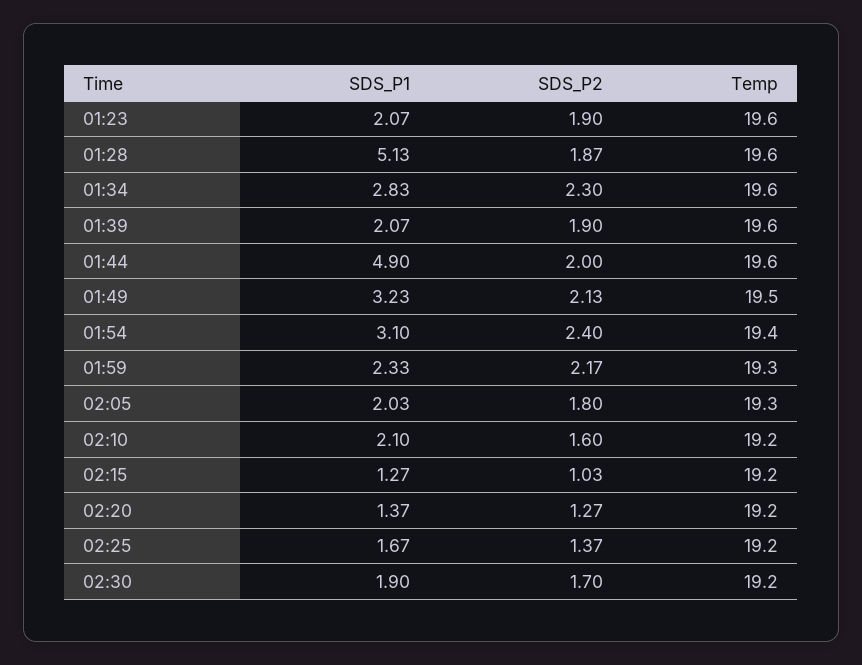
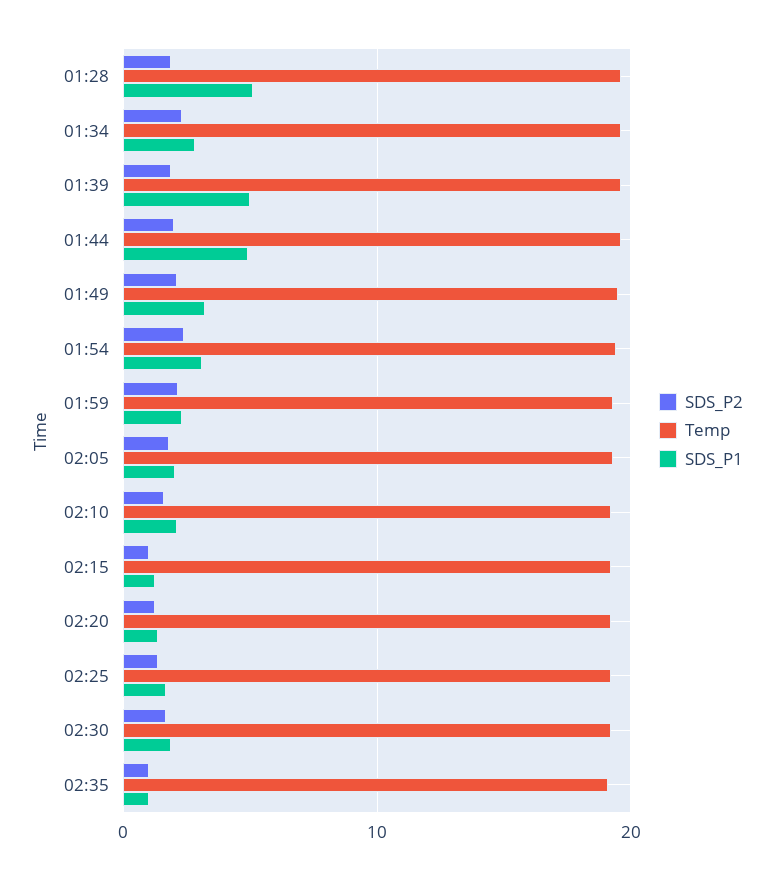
SDS_P1, 01:23: 2.07 -> none
SDS_P2, 01:23: 1.9 -> none
Temp, 01:23: 19.6 -> none
SDS_P1, 01:39: 2.07 -> 5
SDS_P2, 02:35: none -> 1
Temp, 02:35: none -> 19
SDS_P1, 02:35: none -> 1

